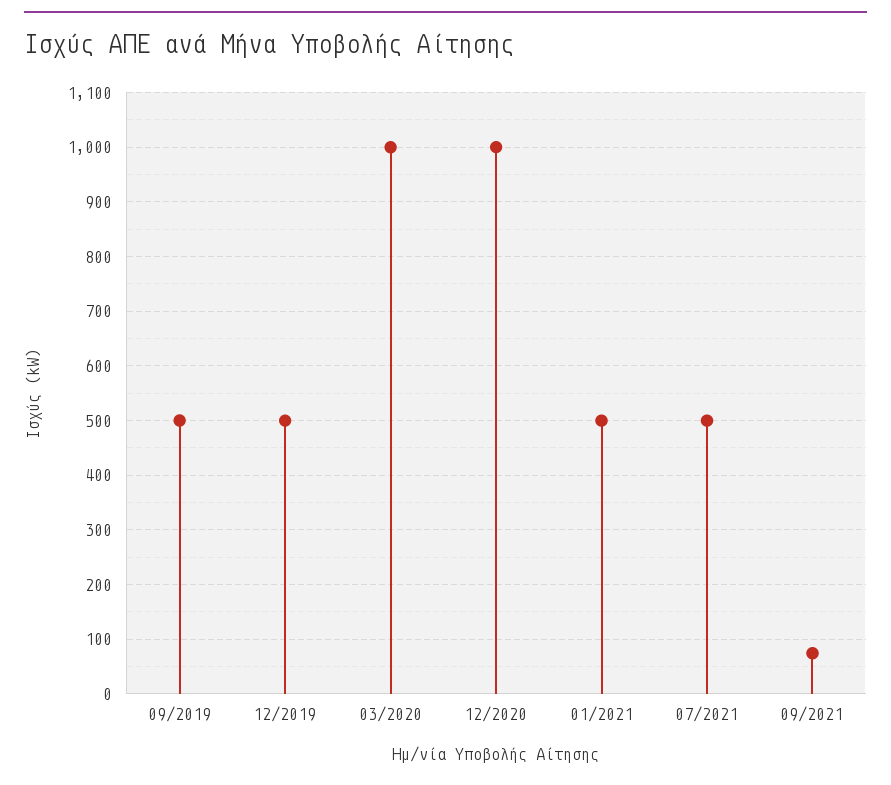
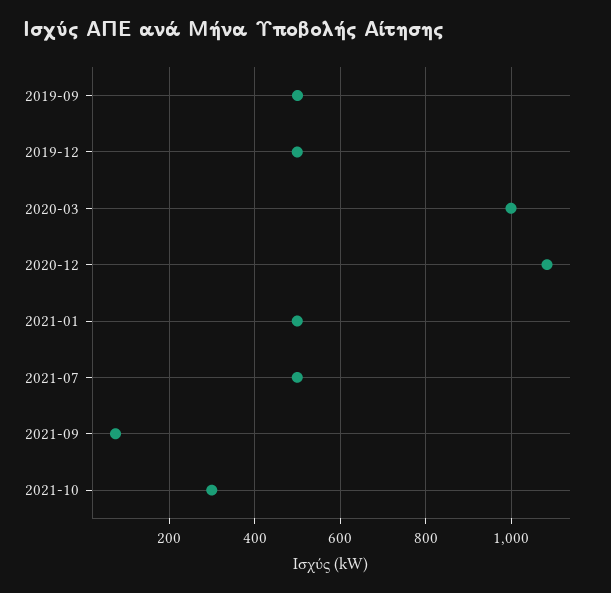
12/2020: 1000 -> 1080
2021-10: none -> 300

